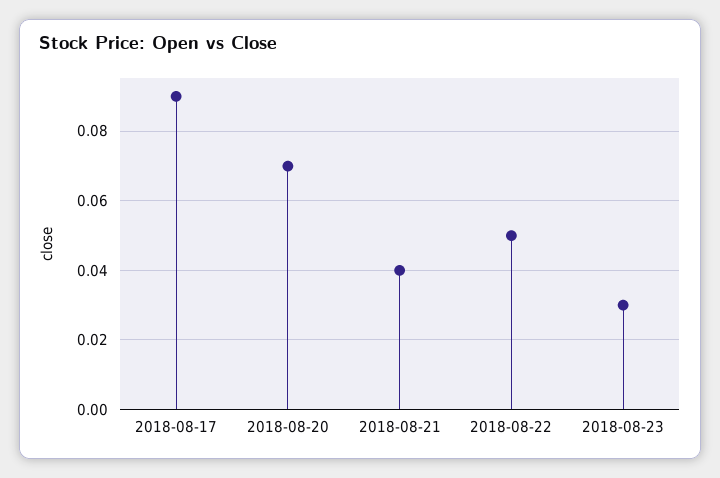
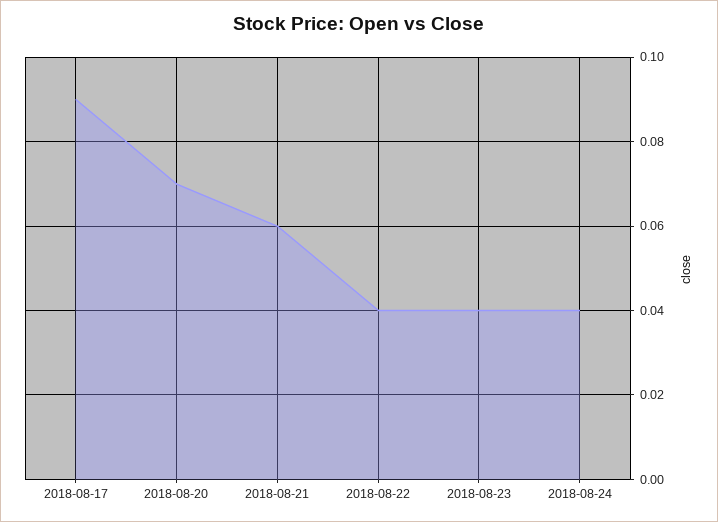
2018-08-21: 0.04 -> 0.06
2018-08-22: 0.05 -> 0.04
2018-08-23: 0.03 -> 0.04
2018-08-24: none -> 0.04

